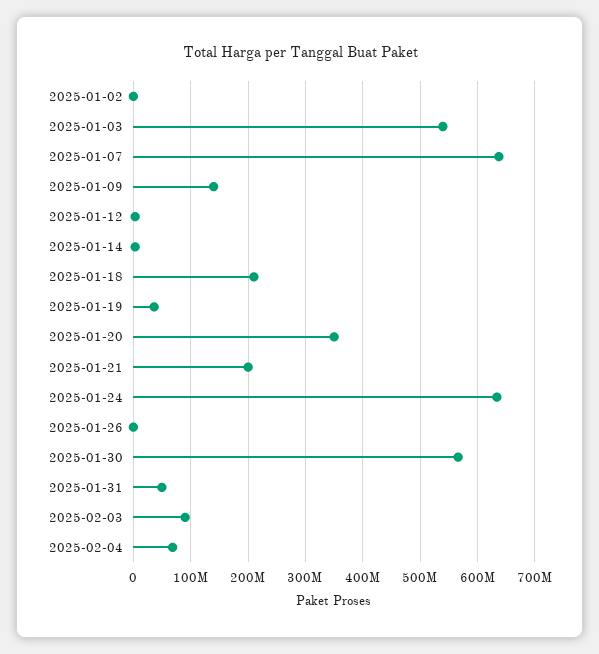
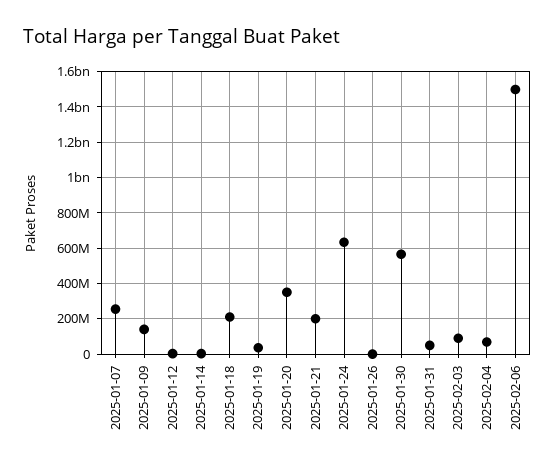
2025-01-02: 0 -> none
2025-01-03: 540000000 -> none
2025-01-07: 640000000 -> 250000000
2025-02-06: none -> 1500000000

